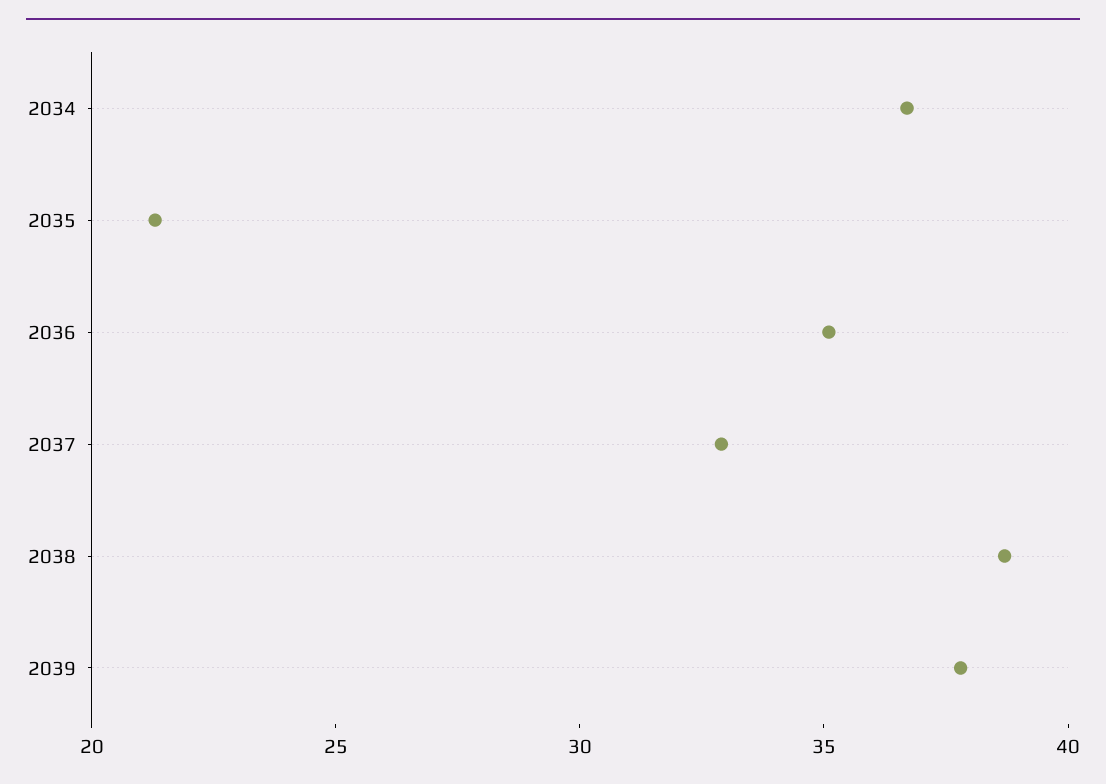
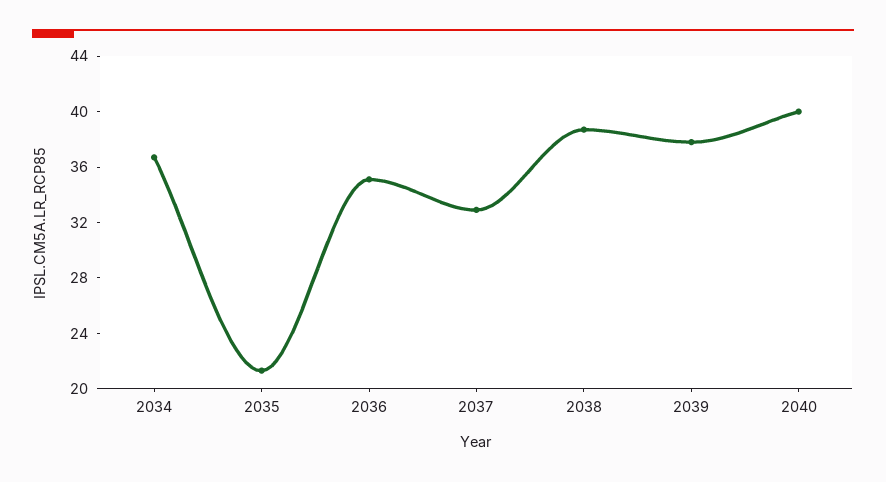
2040: none -> 40

